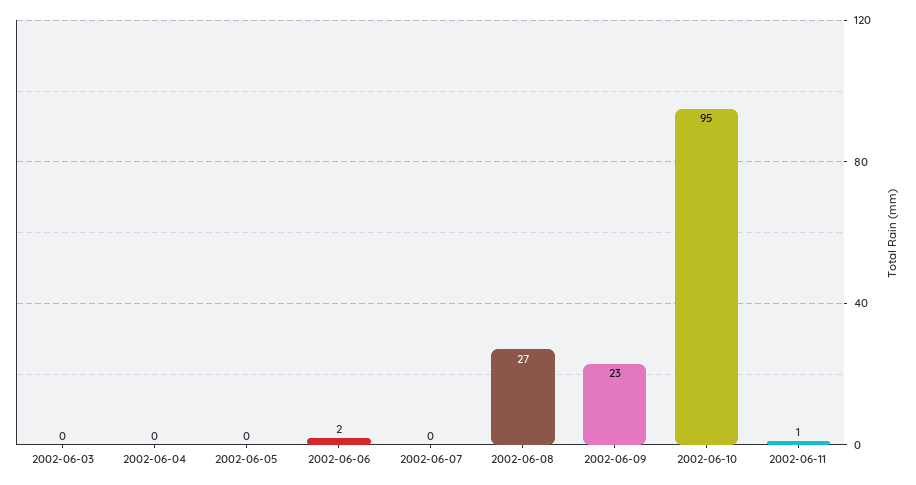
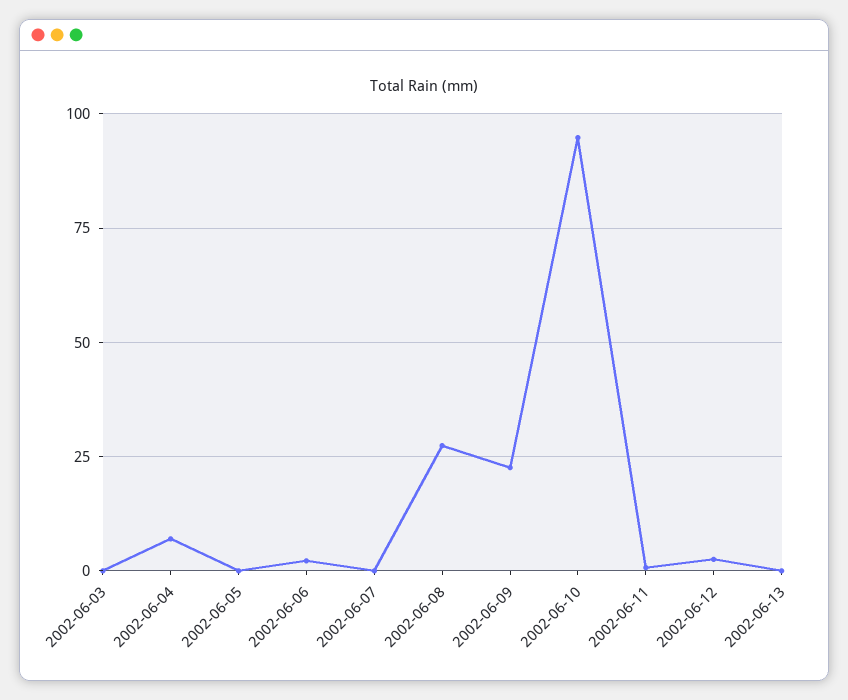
2002-06-04: 0 -> 7.5
2002-06-12: none -> 2.5
2002-06-13: none -> 0

